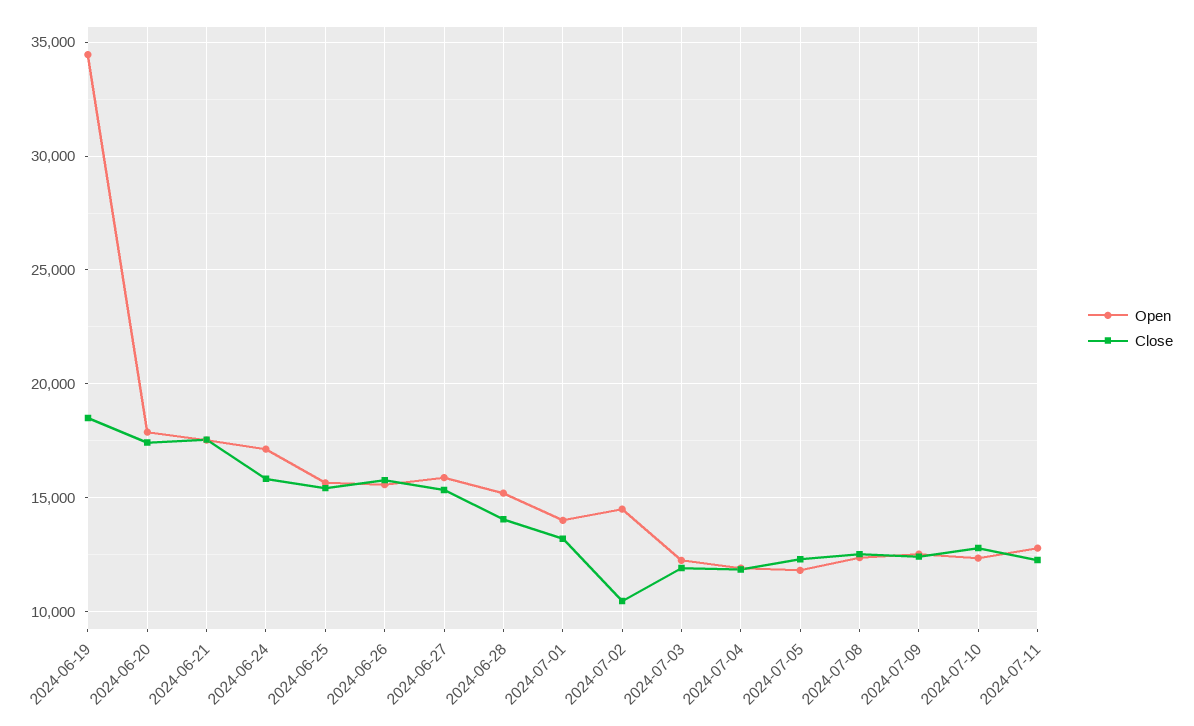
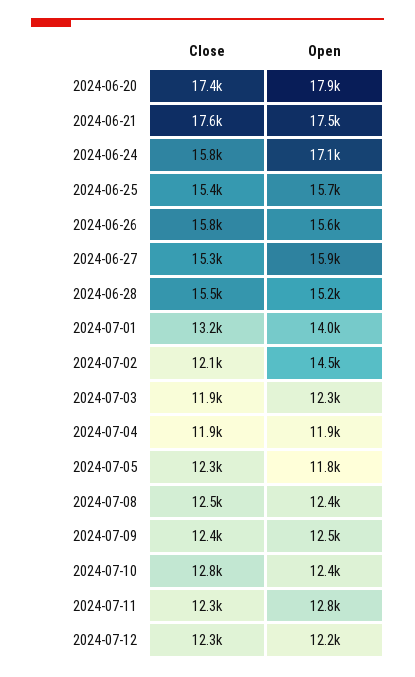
Open, 2024-06-19: 34500 -> none
Close, 2024-06-19: 18500 -> none
Close, 2024-06-28: 14000 -> 15500
Close, 2024-07-02: 10500 -> 12100
Close, 2024-07-12: none -> 12300
Open, 2024-07-12: none -> 12200

